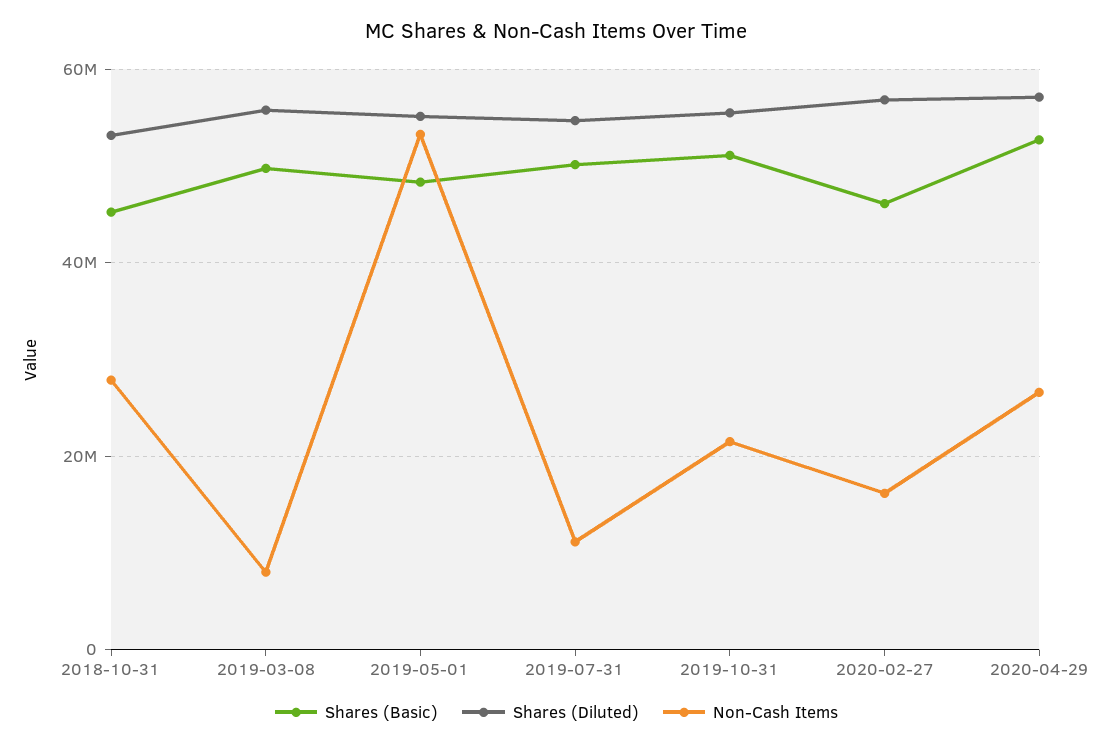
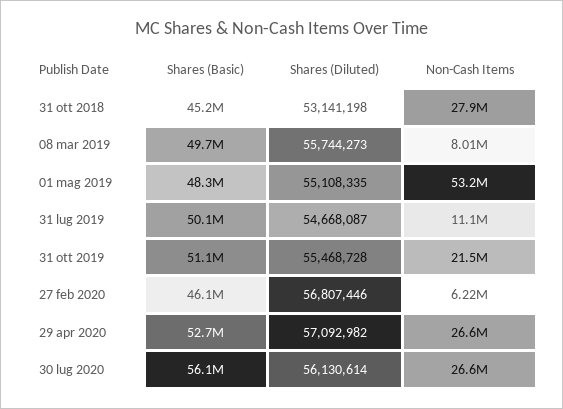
Non-Cash Items, 2020-02-27: 16000000 -> 6220000
Shares (Basic), 30 lug 2020: none -> 56100000
Shares (Diluted), 30 lug 2020: none -> 56130614
Non-Cash Items, 30 lug 2020: none -> 26600000

